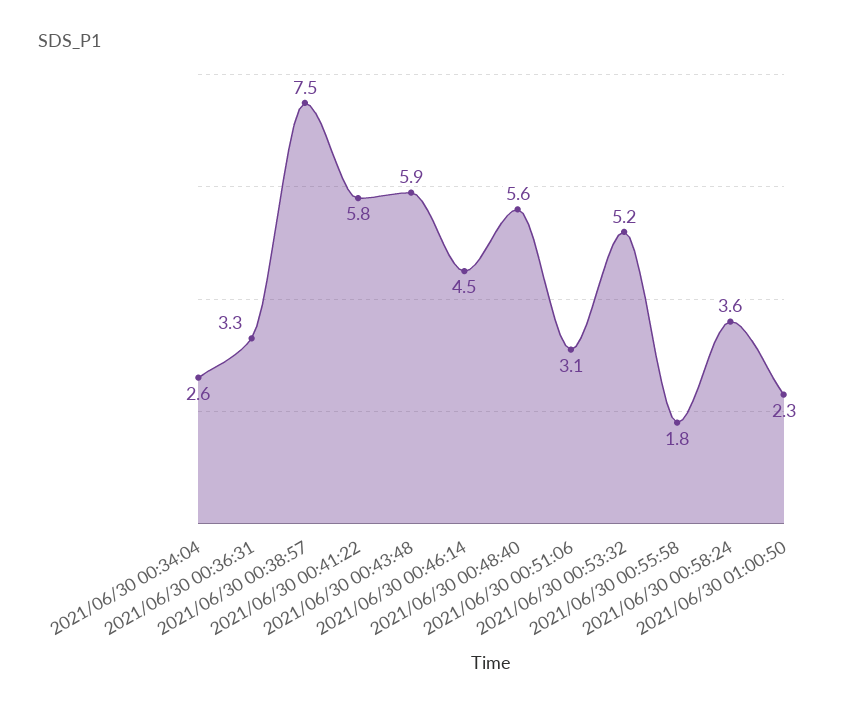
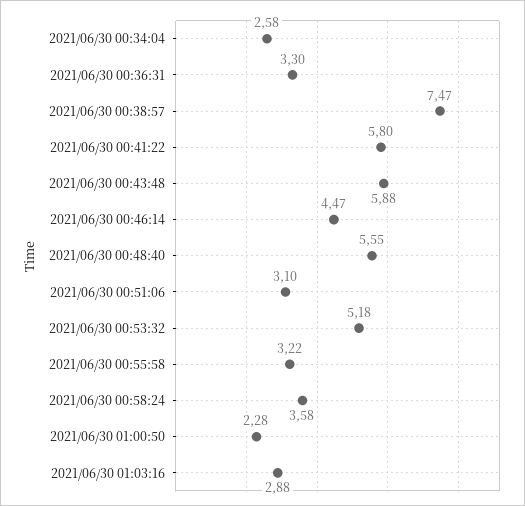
2021/06/30 00:55:58: 1.8 -> 3.22
2021/06/30 01:03:16: none -> 2.88

